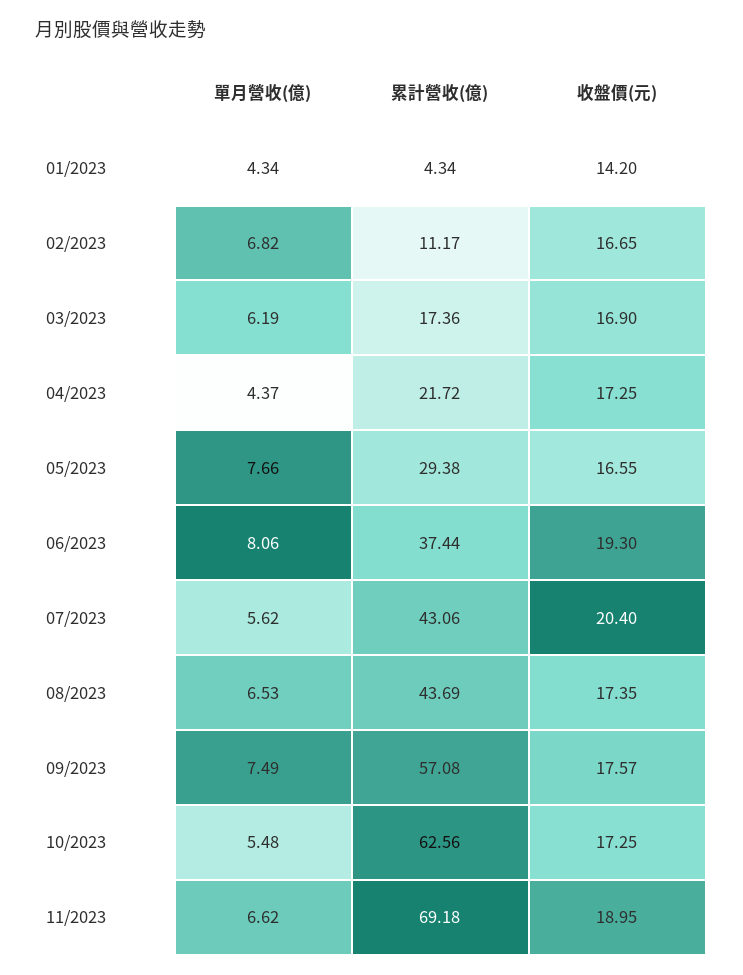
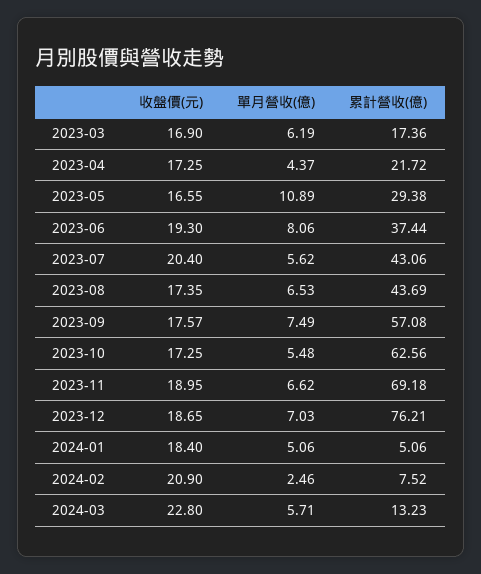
單月營收(億), 01/2023: 4.34 -> none
累計營收(億), 01/2023: 4.34 -> none
收盤價(元), 01/2023: 14.2 -> none
單月營收(億), 02/2023: 6.82 -> none
累計營收(億), 02/2023: 11.17 -> none
收盤價(元), 02/2023: 16.65 -> none
單月營收(億), 05/2023: 7.66 -> 10.89
收盤價(元), 2023-12: none -> 18.65
單月營收(億), 2023-12: none -> 7.03
累計營收(億), 2023-12: none -> 76.21
收盤價(元), 2024-01: none -> 18.4
單月營收(億), 2024-01: none -> 5.06
累計營收(億), 2024-01: none -> 5.06
收盤價(元), 2024-02: none -> 20.9
單月營收(億), 2024-02: none -> 2.46
累計營收(億), 2024-02: none -> 7.52
收盤價(元), 2024-03: none -> 22.8
單月營收(億), 2024-03: none -> 5.71
累計營收(億), 2024-03: none -> 13.23

